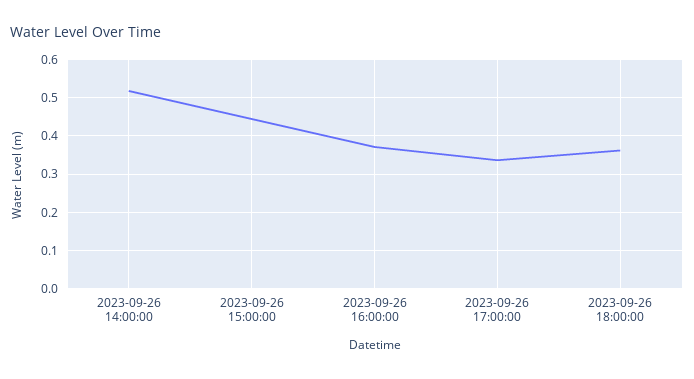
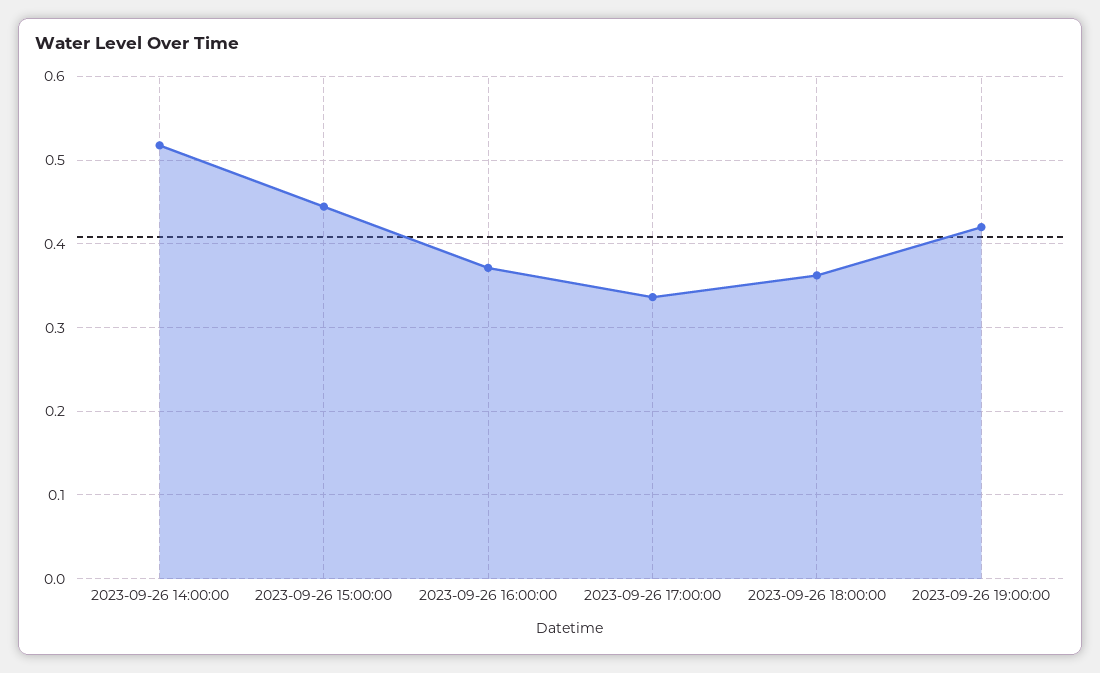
2023-09-26 19:00:00: none -> 0.42

